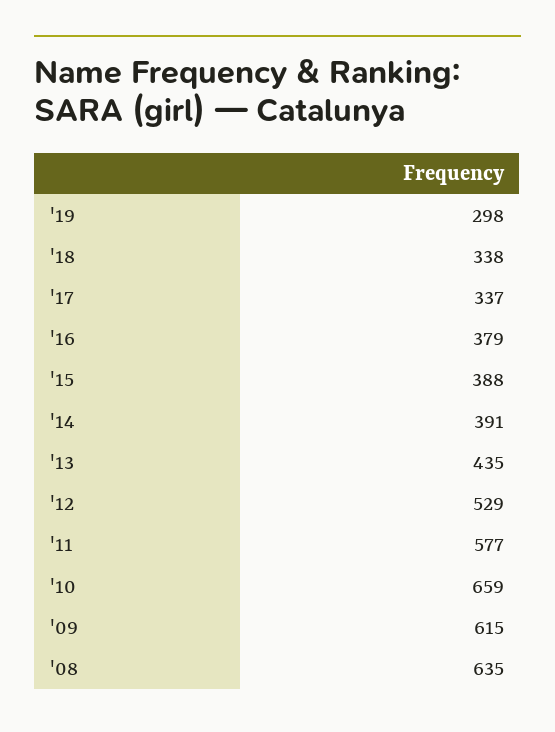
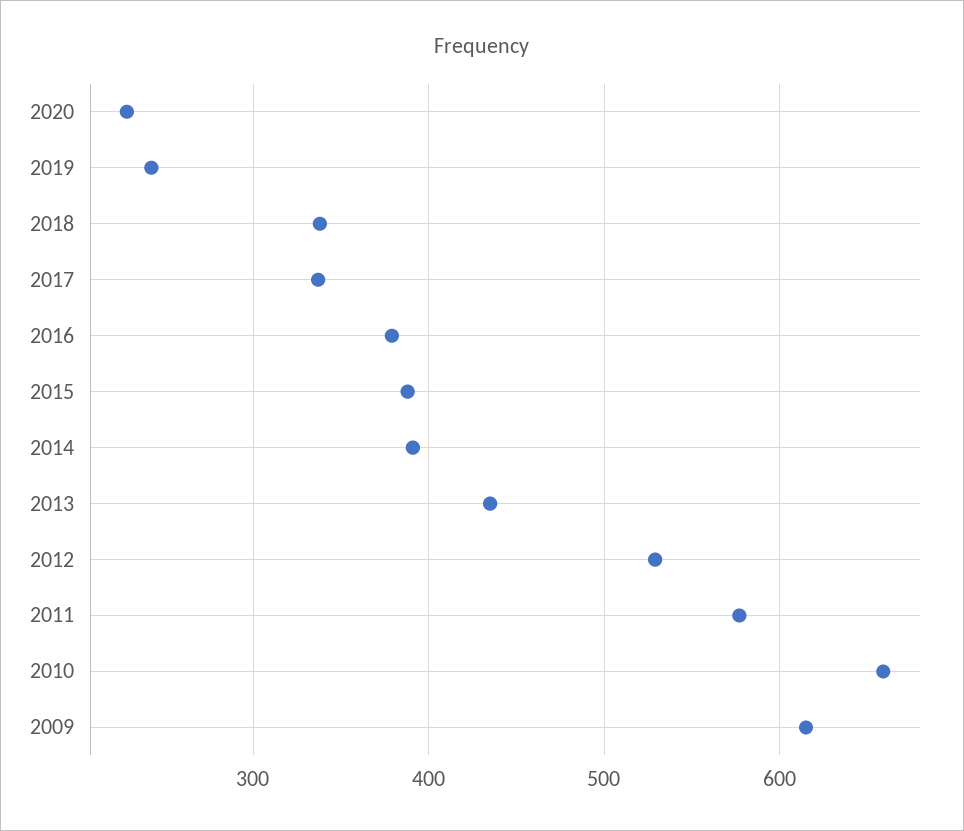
'19: 298 -> 240
'08: 635 -> none
2020: none -> 230

